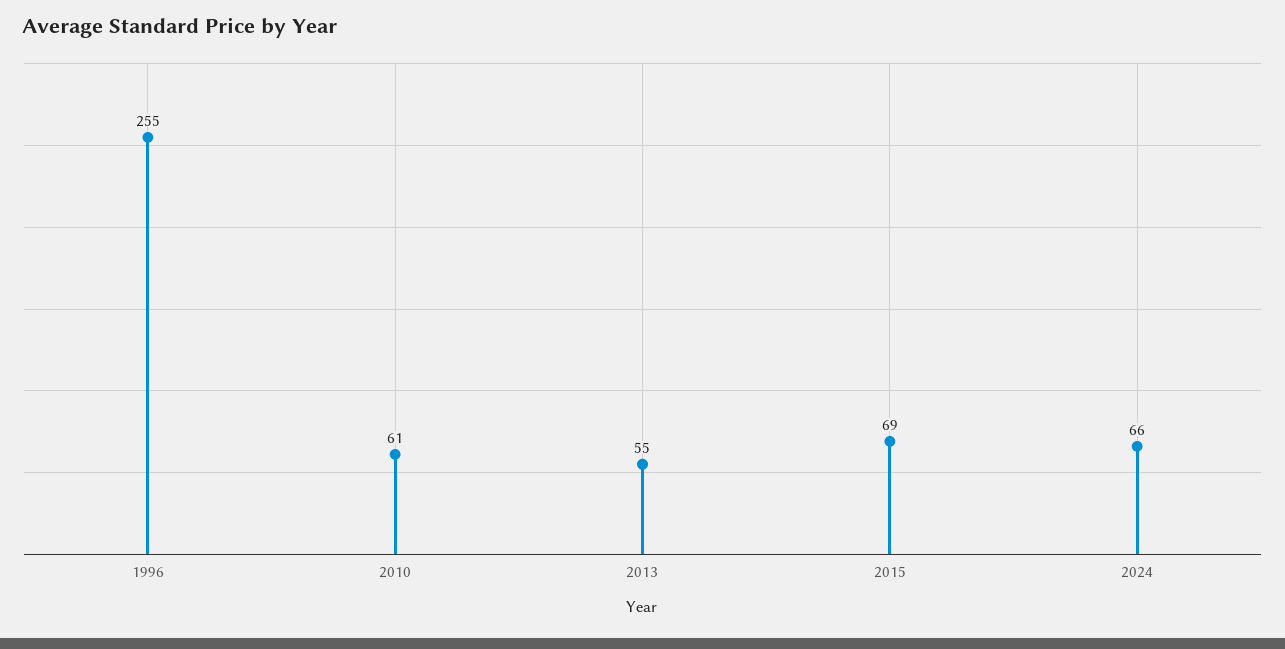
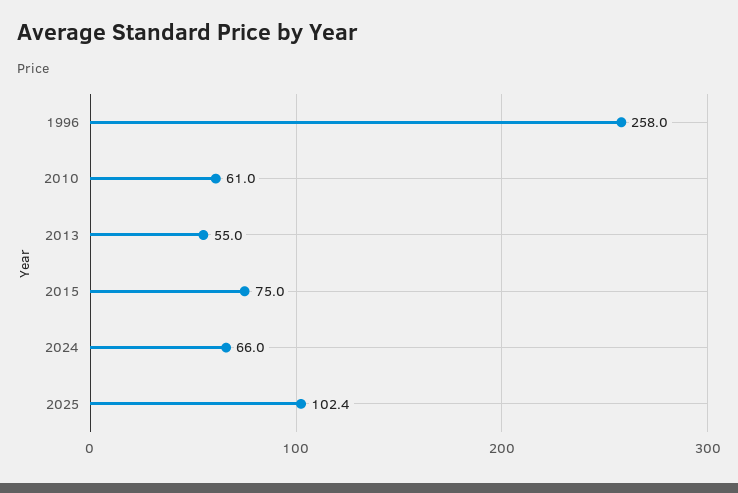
1996: 255 -> 258
2015: 69 -> 75
2025: none -> 102.4

